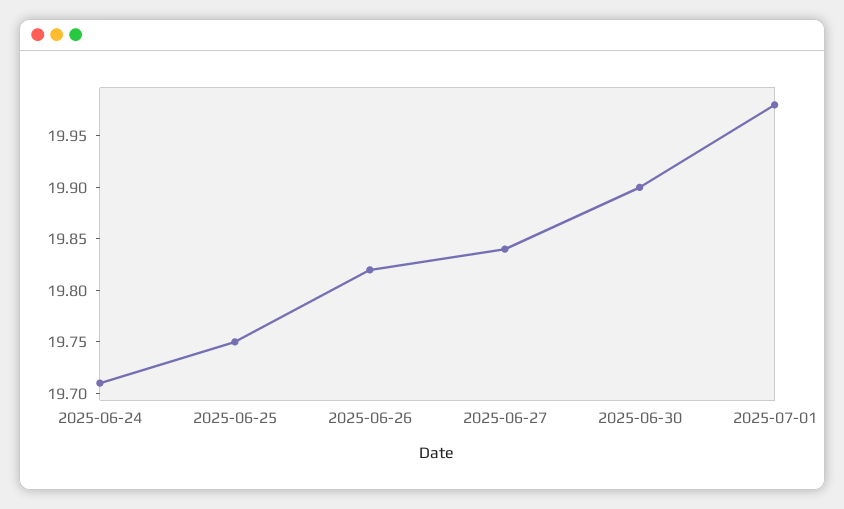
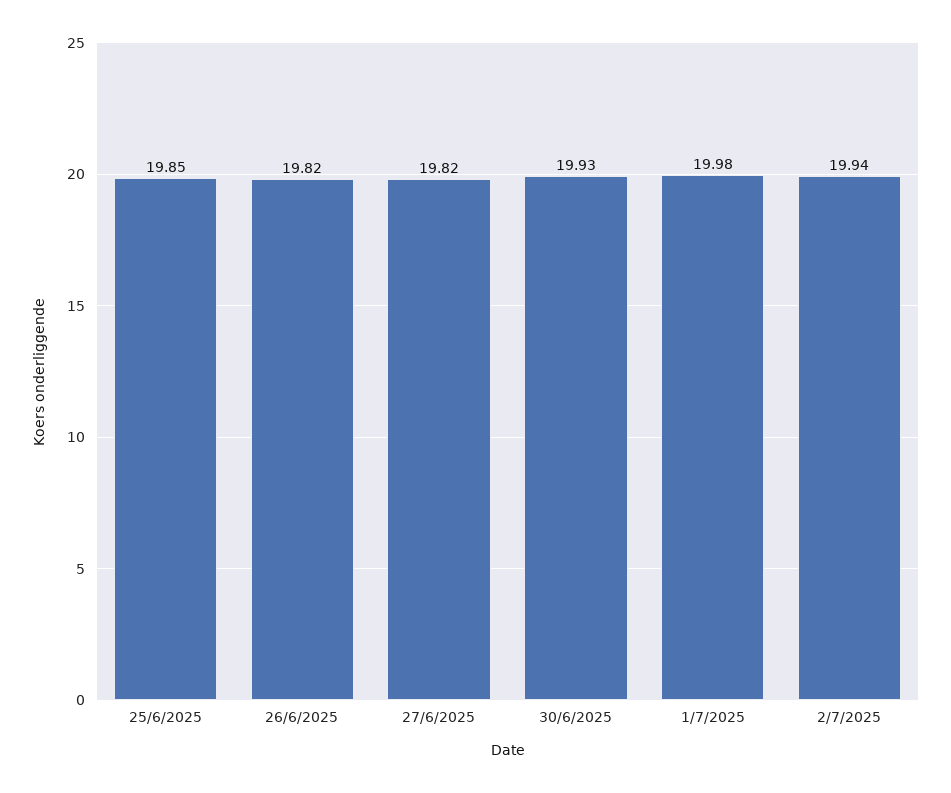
2025-06-24: 19.71 -> none
2025-06-25: 19.75 -> 19.85
2025-06-27: 19.84 -> 19.82
2025-06-30: 19.9 -> 19.93
2/7/2025: none -> 19.94

